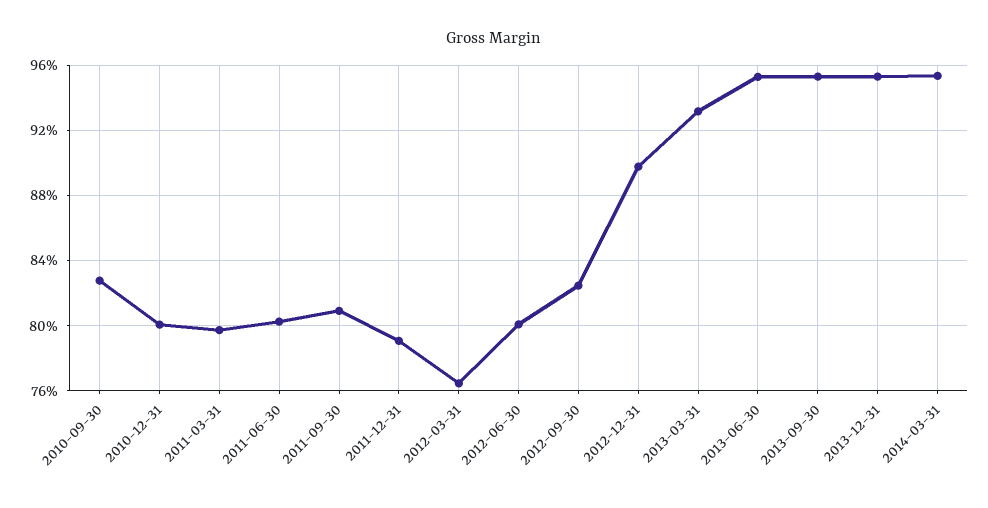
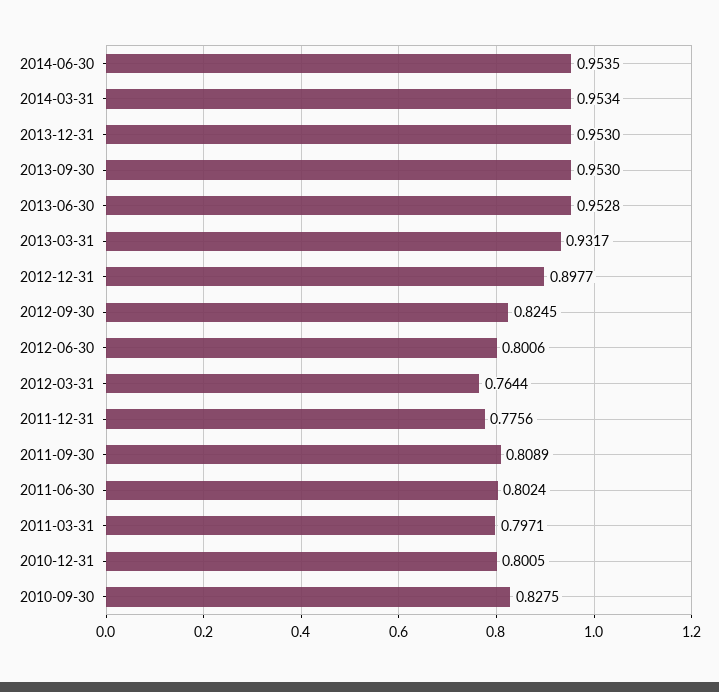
2011-12-31: 0.79 -> 0.7756
2014-06-30: none -> 0.9535

